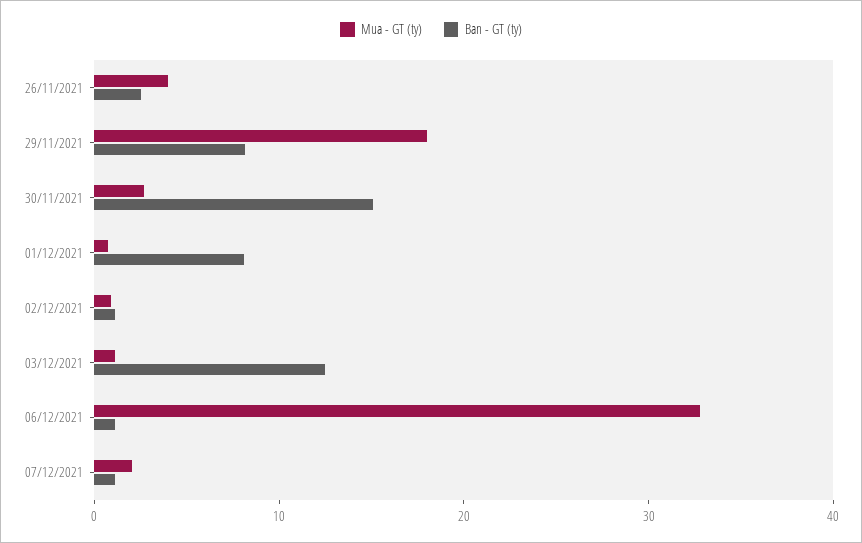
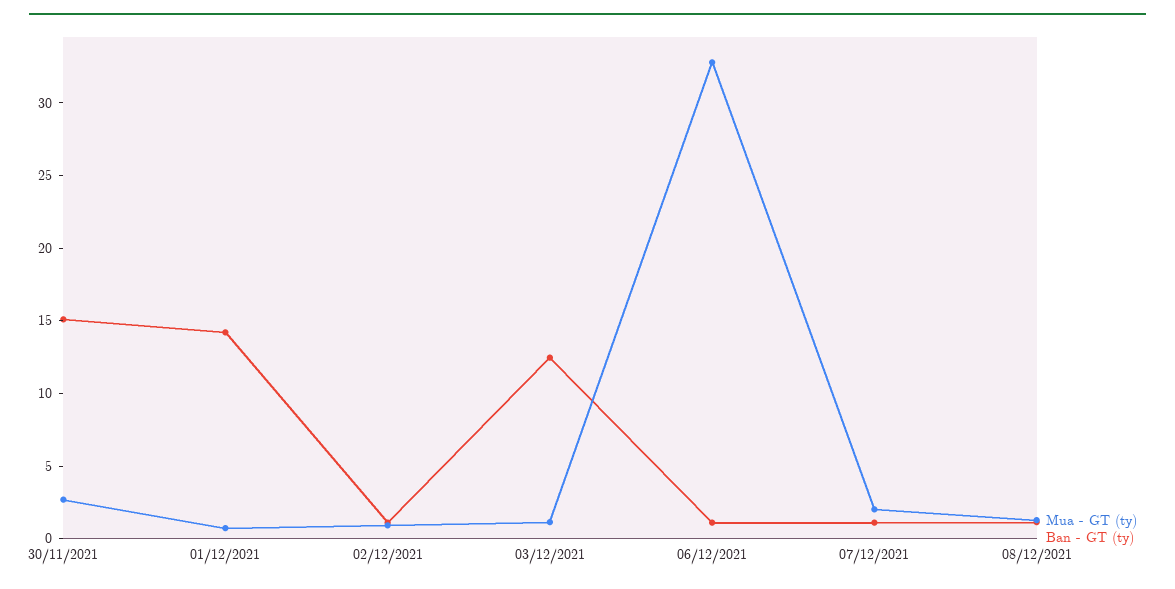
Mua - GT (ty), 26/11/2021: 4 -> none
Ban - GT (ty), 26/11/2021: 2 -> none
Mua - GT (ty), 29/11/2021: 18 -> none
Ban - GT (ty), 29/11/2021: 8 -> none
Ban - GT (ty), 01/12/2021: 8 -> 14
Mua - GT (ty), 08/12/2021: none -> 1
Ban - GT (ty), 08/12/2021: none -> 1

